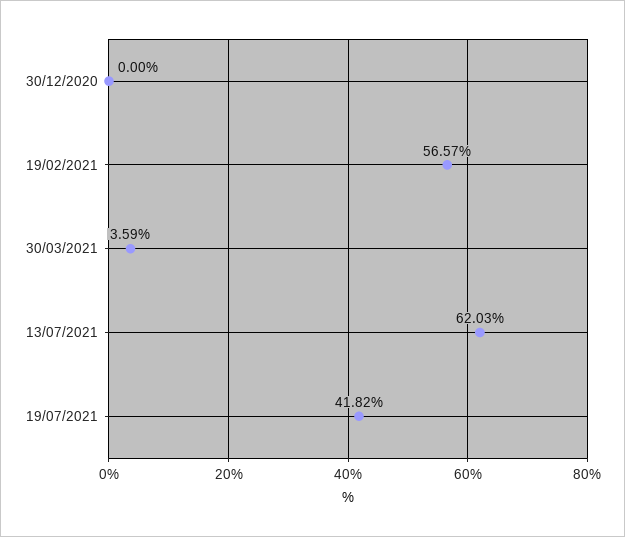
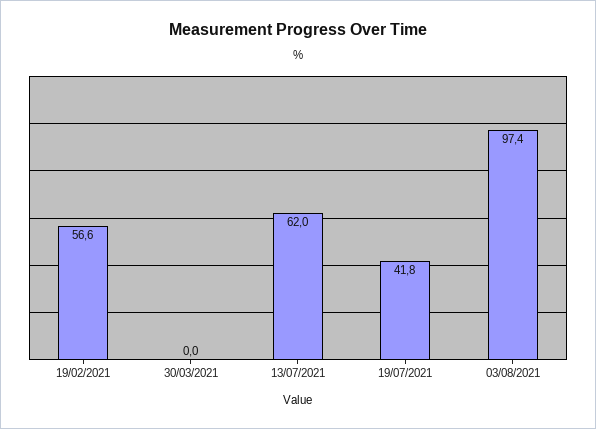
30/12/2020: 0 -> none
30/03/2021: 3.59 -> 0
03/08/2021: none -> 97.4

